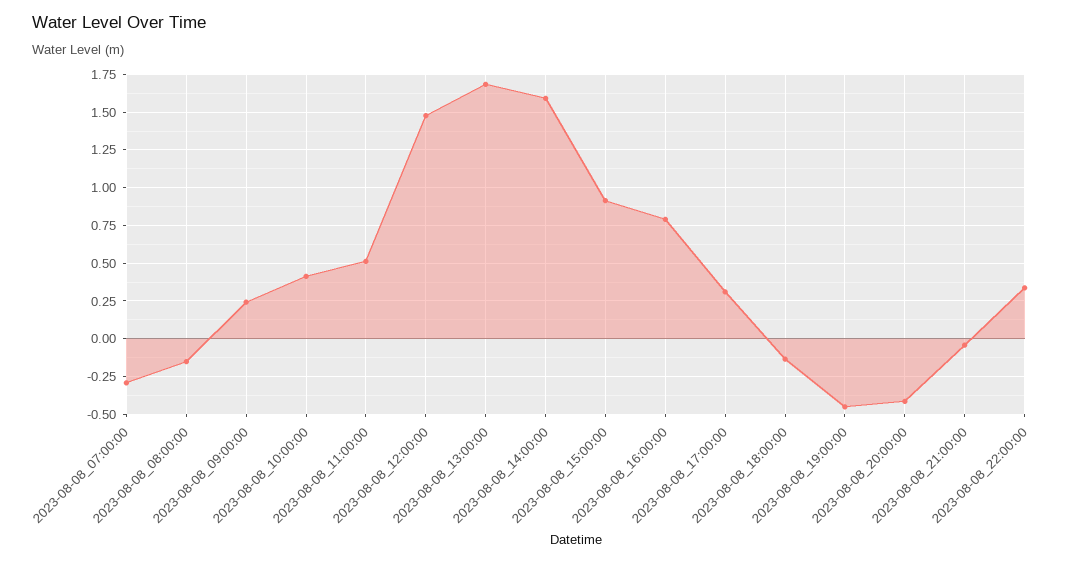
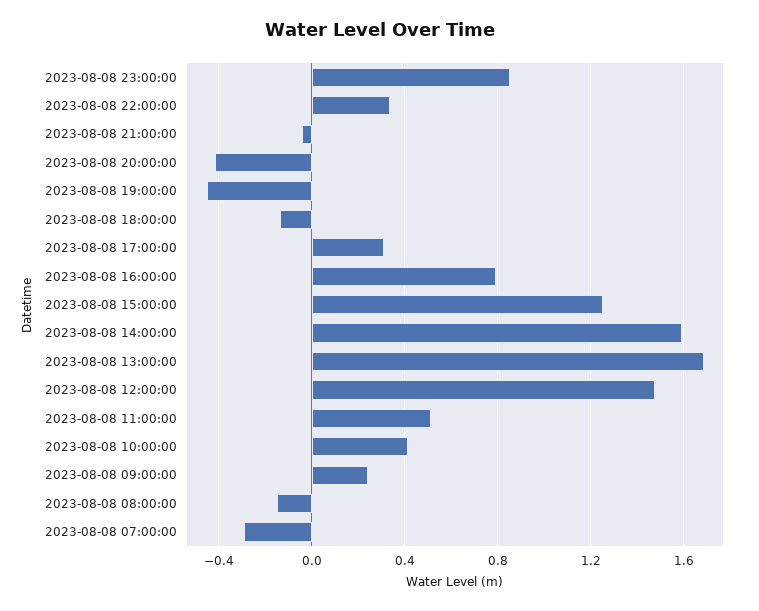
2023-08-08_15:00:00: 0.9 -> 1.25
2023-08-08 23:00:00: none -> 0.85

